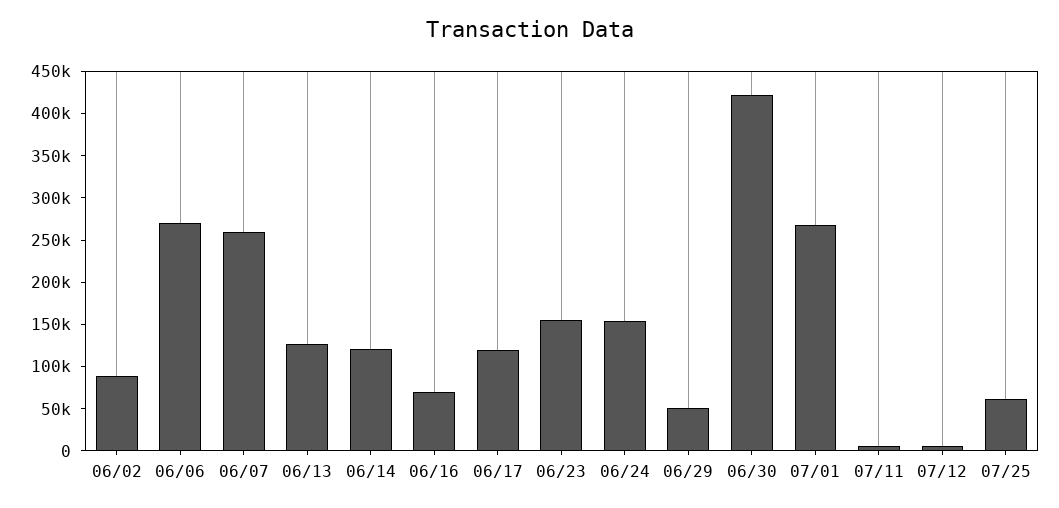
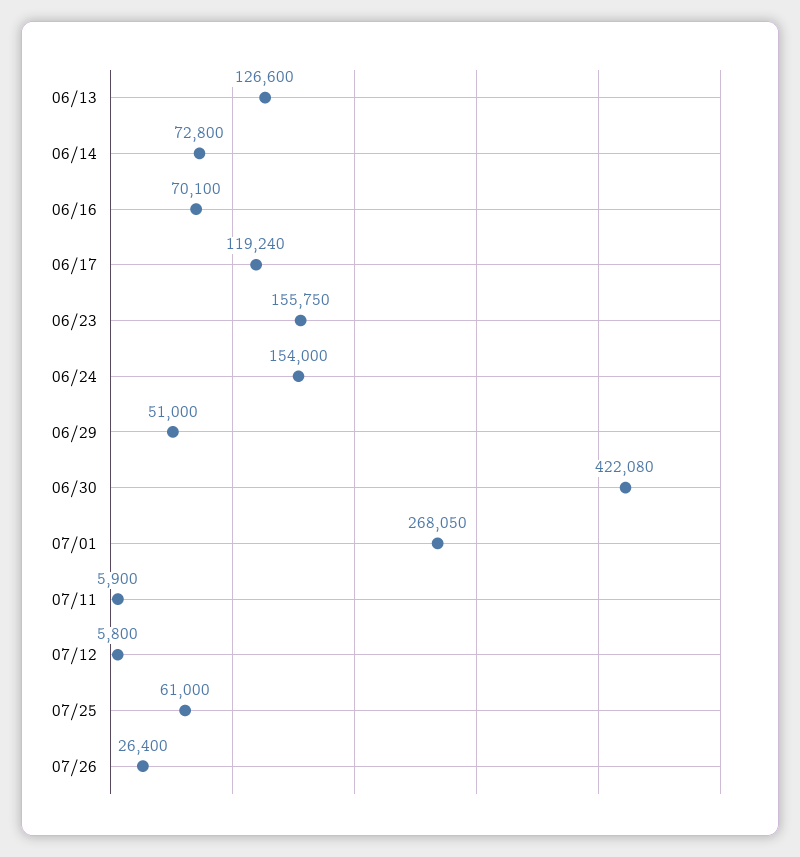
06/02: 90000 -> none
06/06: 270000 -> none
06/07: 260000 -> none
06/14: 120000 -> 72800
07/26: none -> 26400

